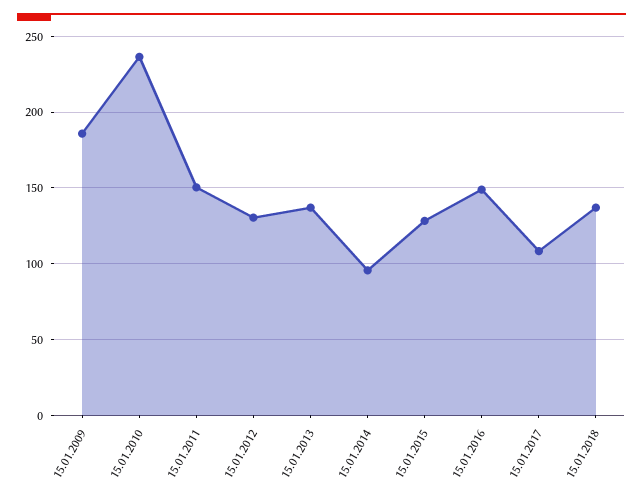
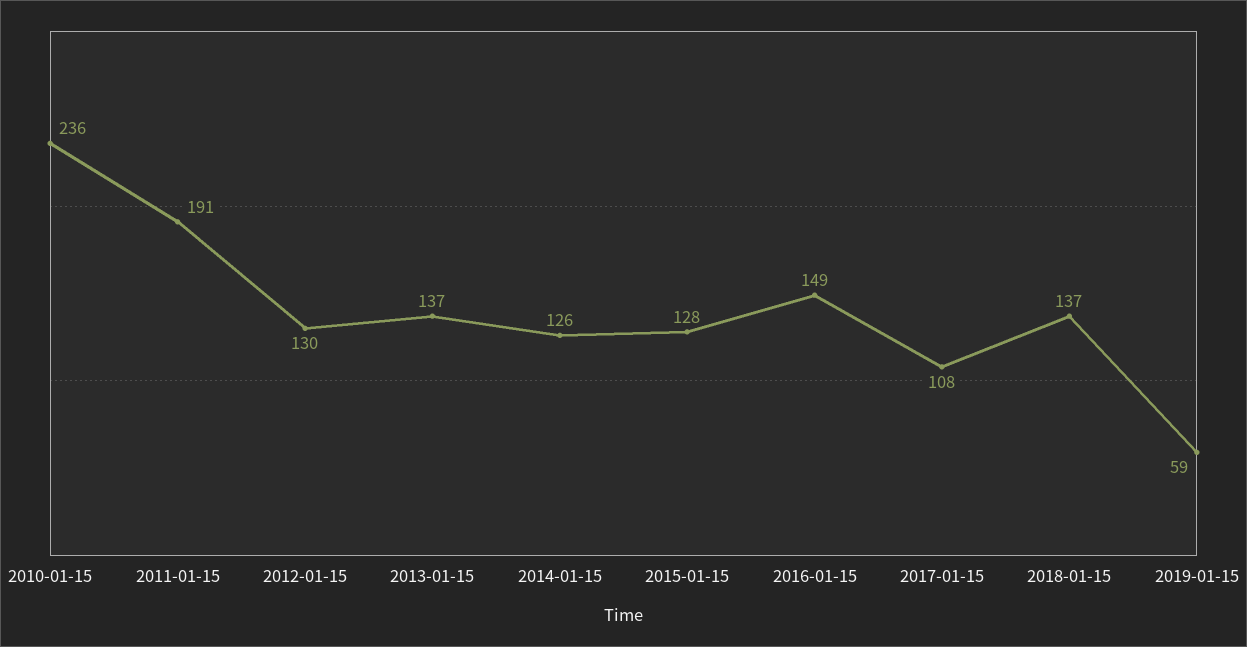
15.01.2009: 185 -> none
15.01.2011: 150 -> 191
15.01.2014: 95 -> 126
2019-01-15: none -> 59

